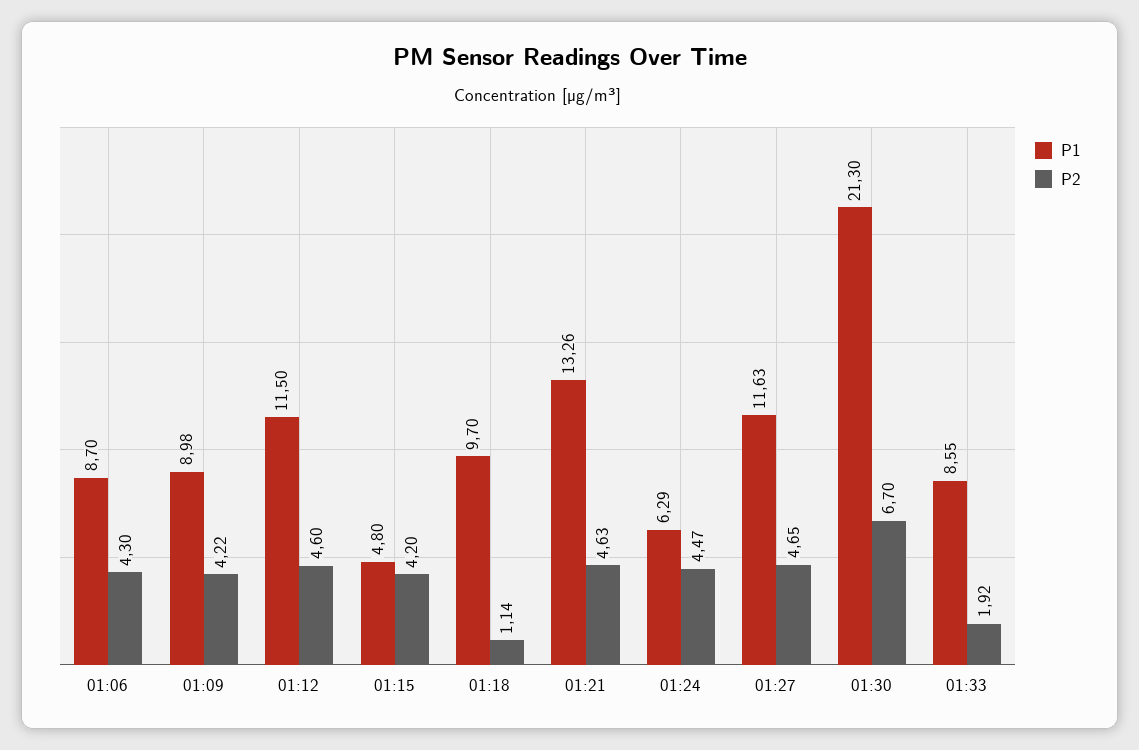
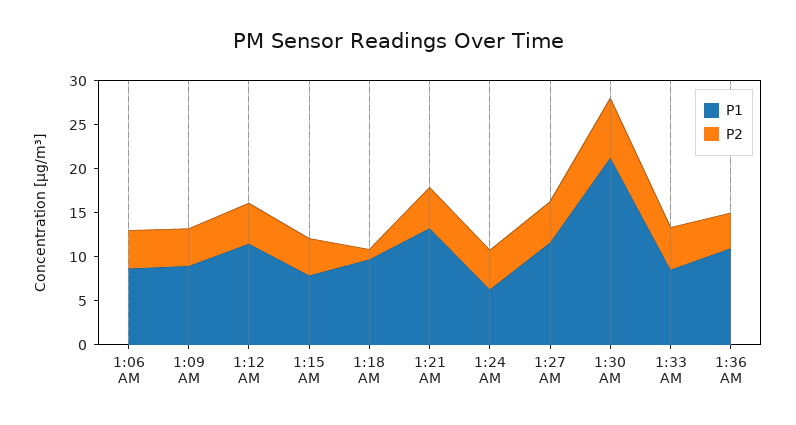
P1, 01:15: 4.8 -> 8
P2, 01:33: 1.92 -> 5
P1, 1:36 AM: none -> 11
P2, 1:36 AM: none -> 4

